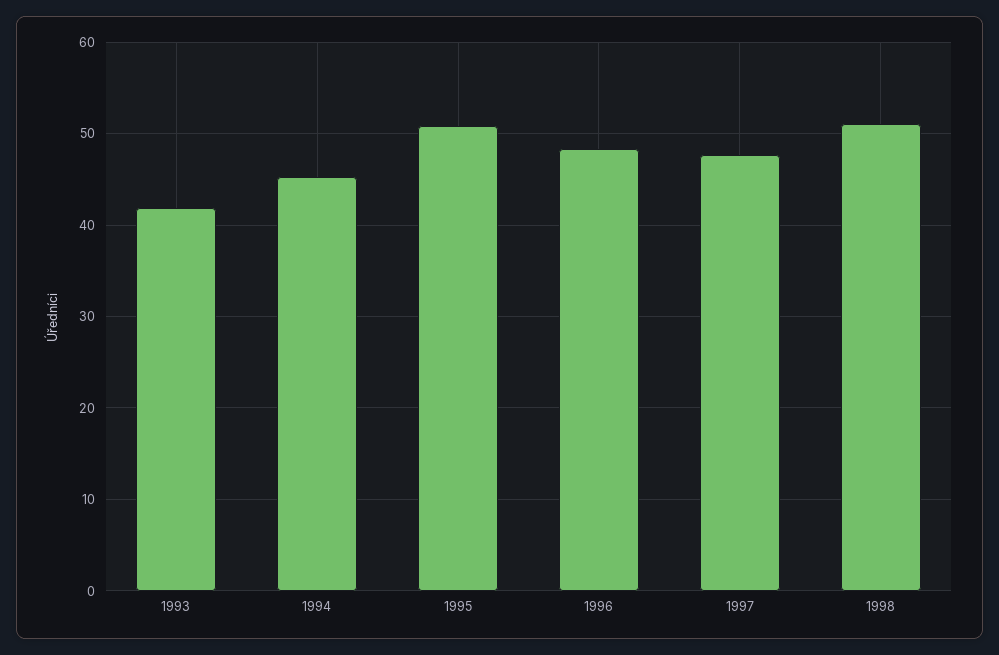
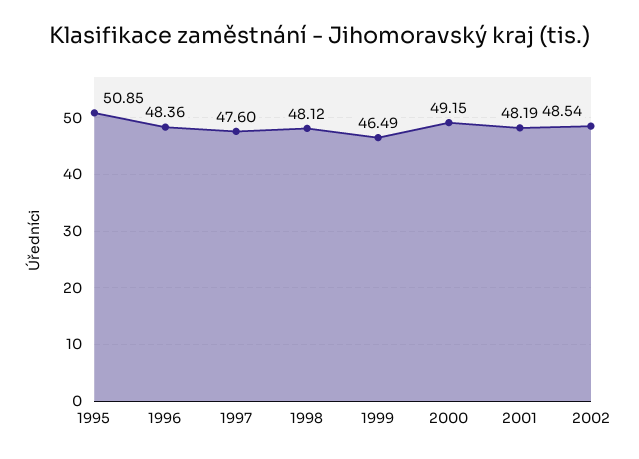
1993: 42 -> none
1994: 45 -> none
1998: 51 -> 48.12
1999: none -> 46.49
2000: none -> 49.15
2001: none -> 48.19
2002: none -> 48.54

